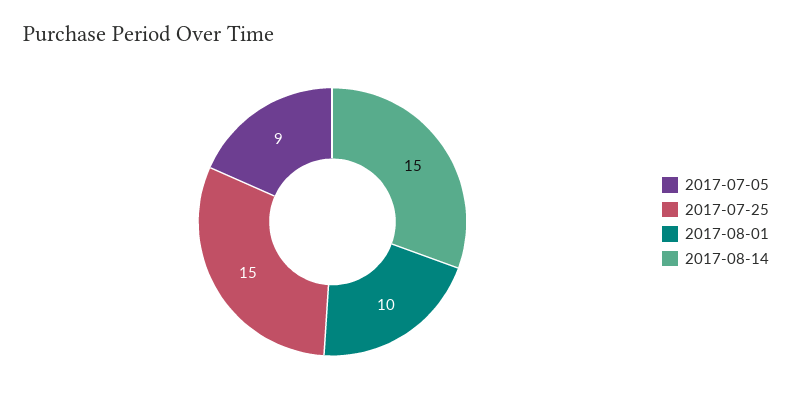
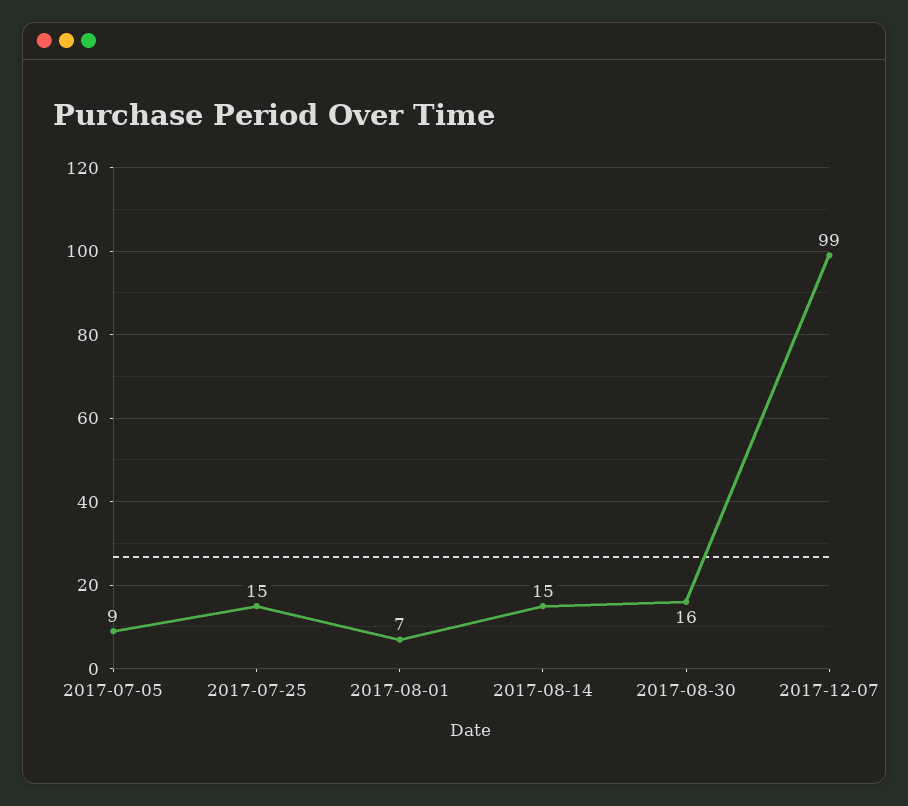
2017-08-01: 10 -> 7
2017-08-30: none -> 16
2017-12-07: none -> 99

